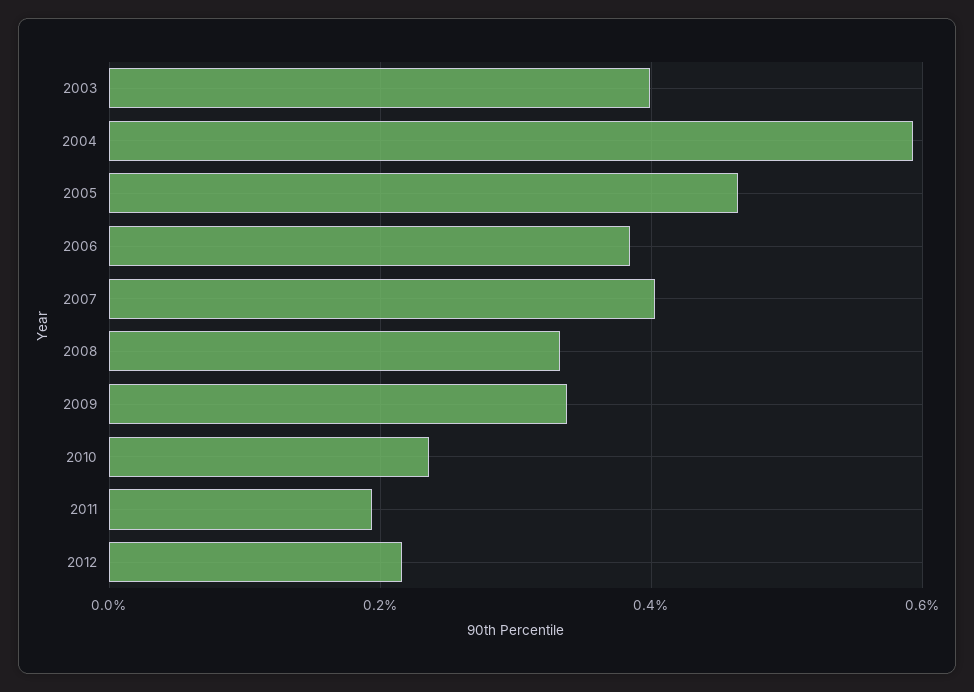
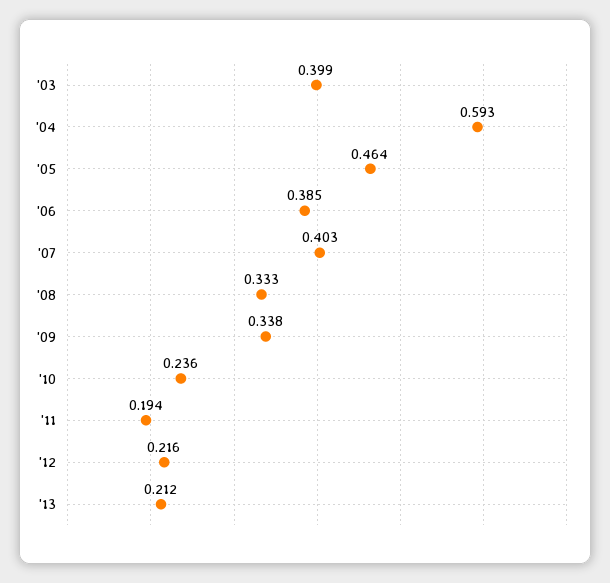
'13: none -> 0.212

